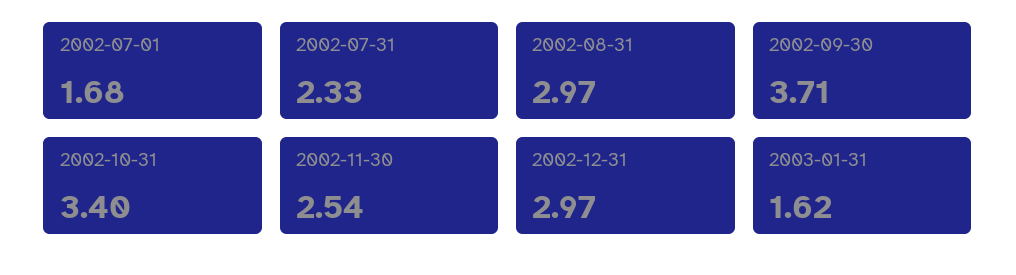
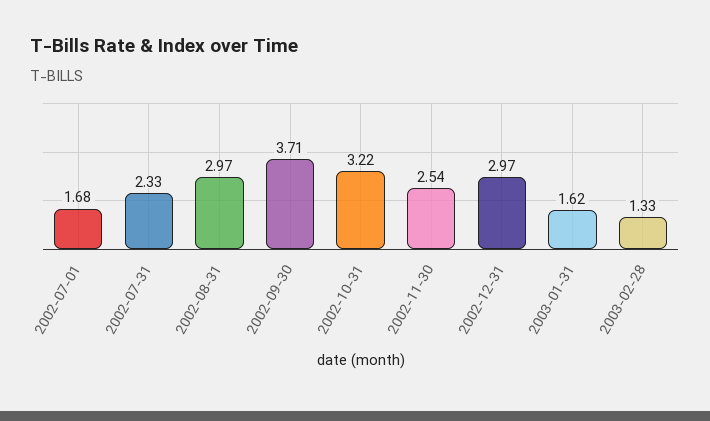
2002-10-31: 3.4 -> 3.22
2003-02-28: none -> 1.33

